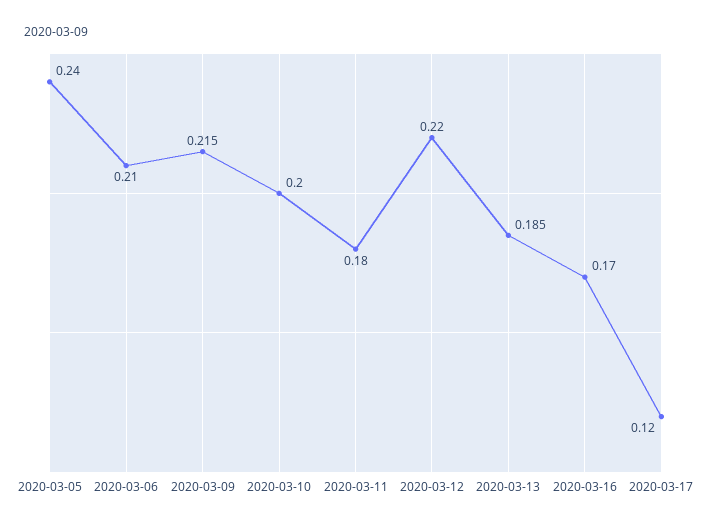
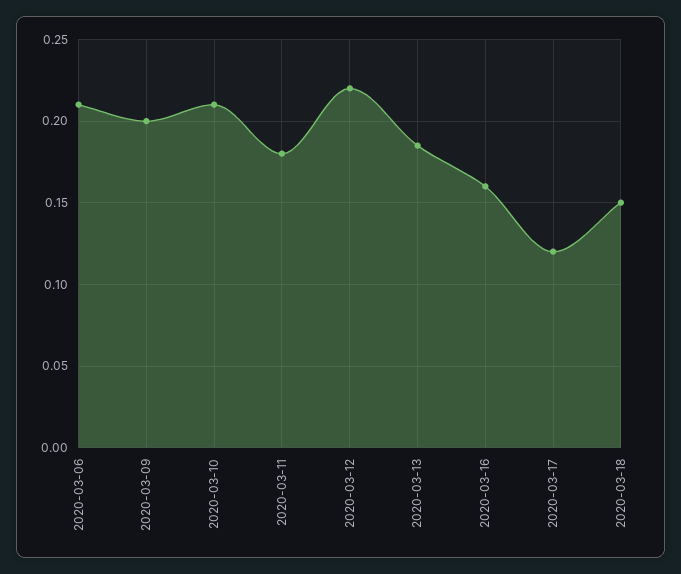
2020-03-05: 0.24 -> none
2020-03-09: 0.215 -> 0.2
2020-03-10: 0.2 -> 0.21
2020-03-16: 0.17 -> 0.16
2020-03-18: none -> 0.15

